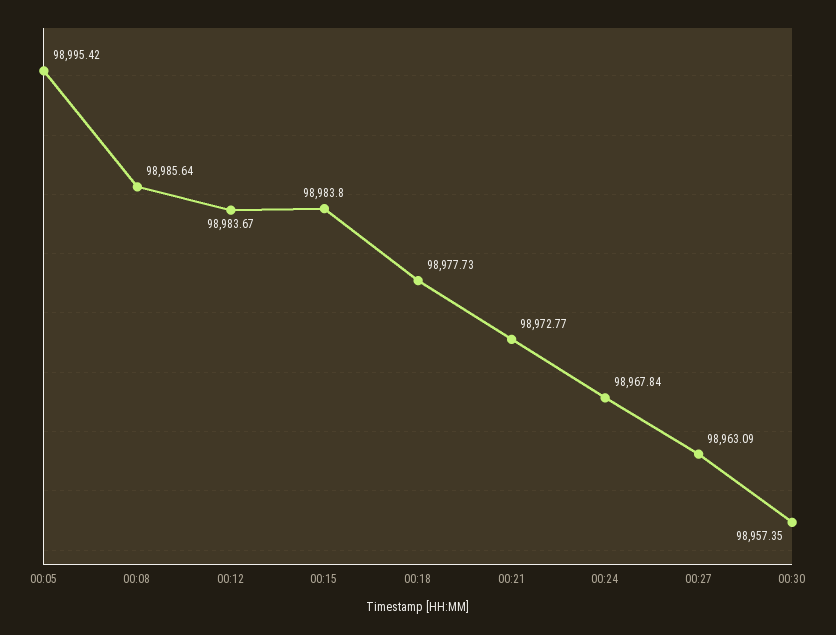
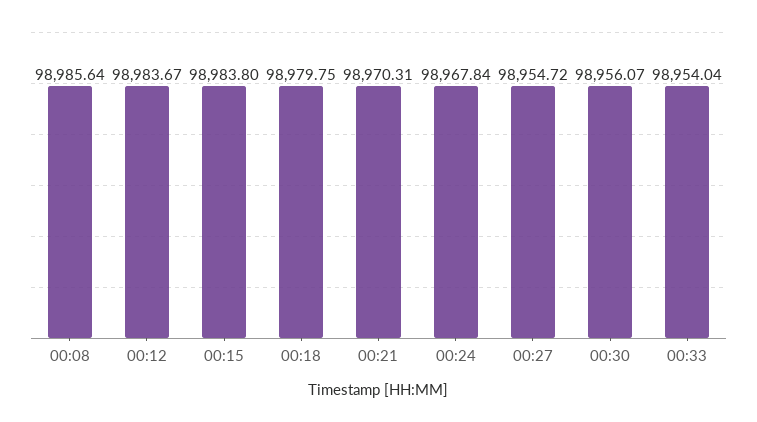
00:05: 98995.42 -> none
00:18: 98977.73 -> 98979.75
00:21: 98972.77 -> 98970.31
00:27: 98963.09 -> 98954.72
00:30: 98957.35 -> 98956.07
00:33: none -> 98954.04

